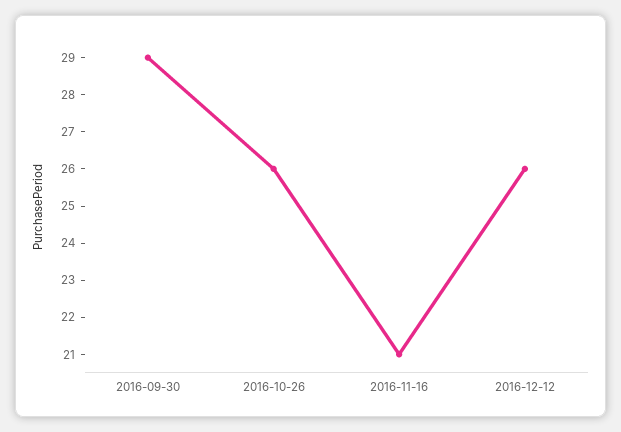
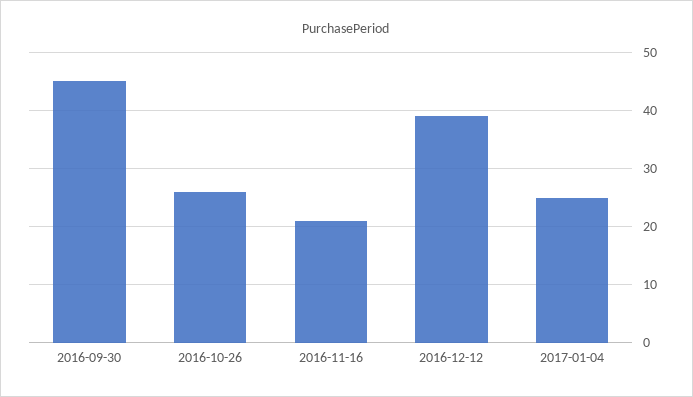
2016-09-30: 29 -> 45
2016-12-12: 26 -> 40
2017-01-04: none -> 25

